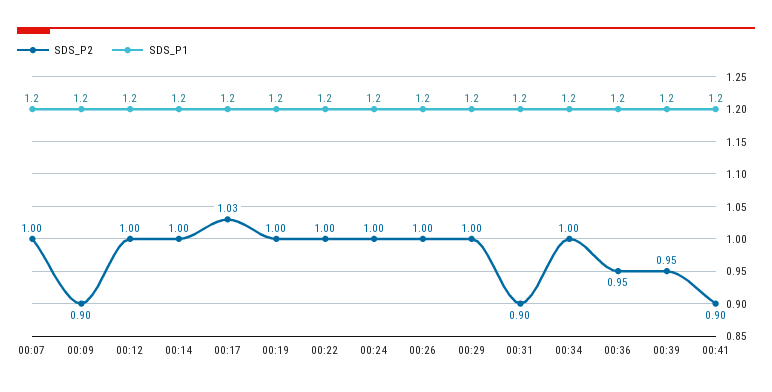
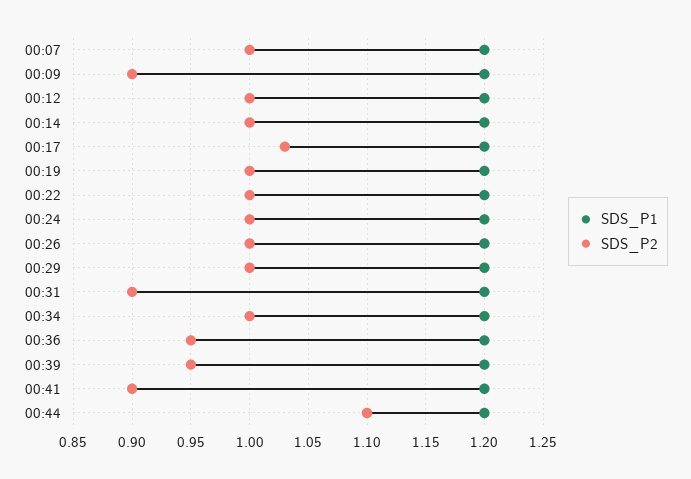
SDS_P1, 00:44: none -> 1.2
SDS_P2, 00:44: none -> 1.1

